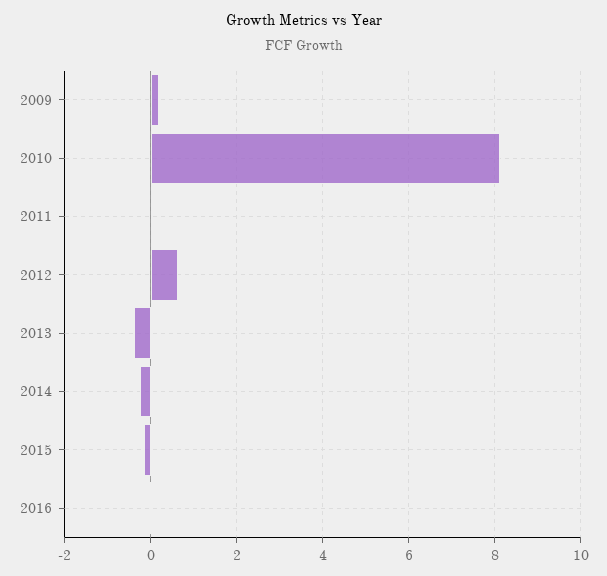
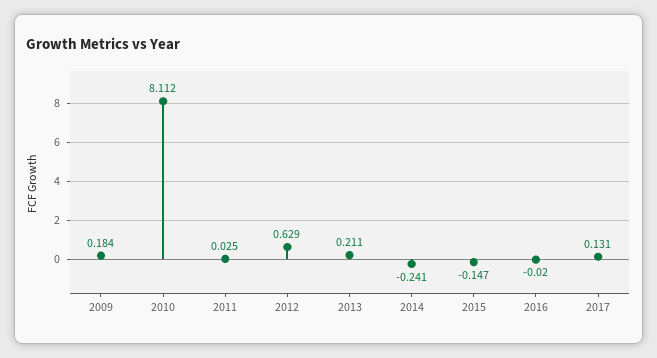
2013: -0.4 -> 0.211
2017: none -> 0.131

